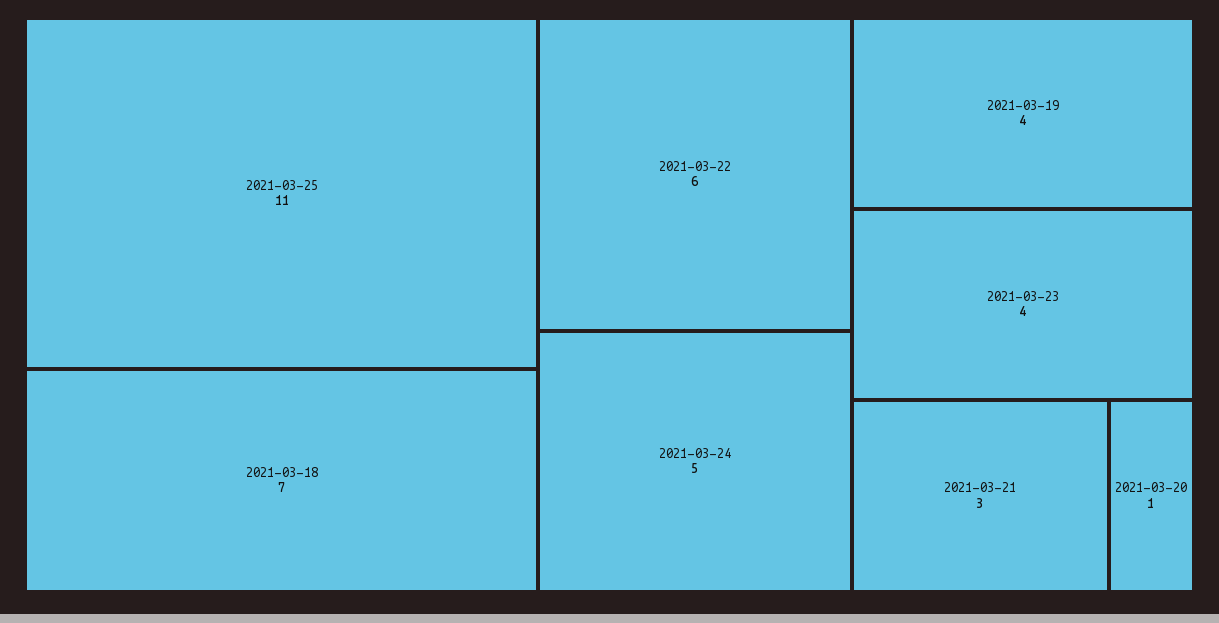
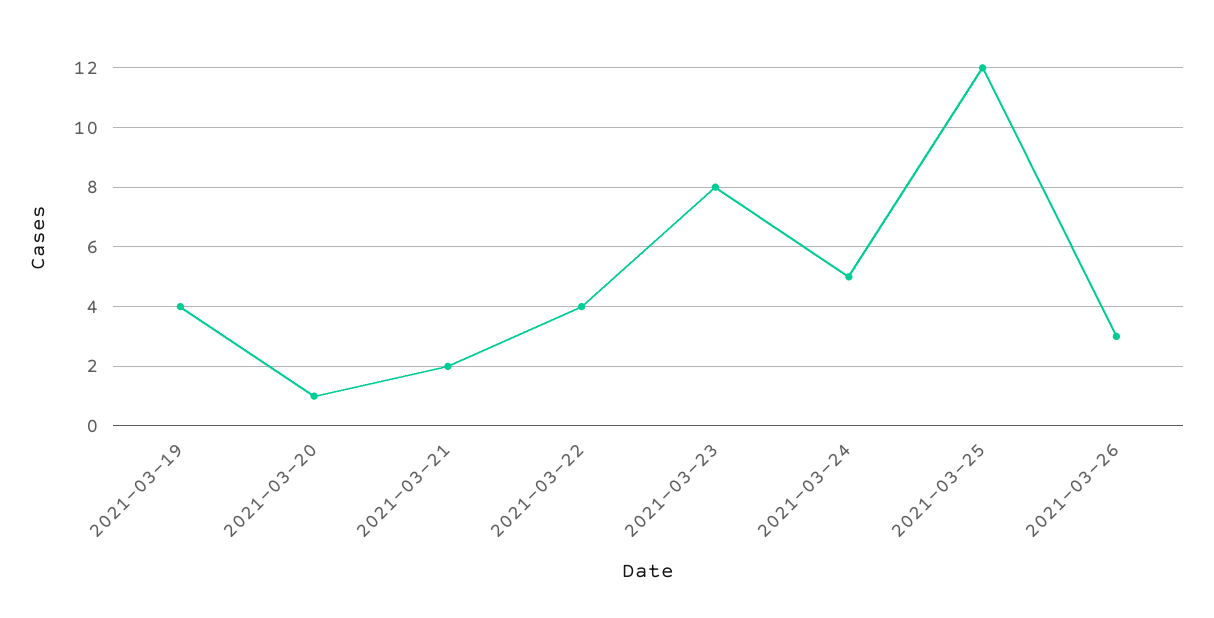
2021-03-25: 11 -> 12
2021-03-18: 7 -> none
2021-03-22: 6 -> 4
2021-03-23: 4 -> 8
2021-03-21: 3 -> 2
2021-03-26: none -> 3

